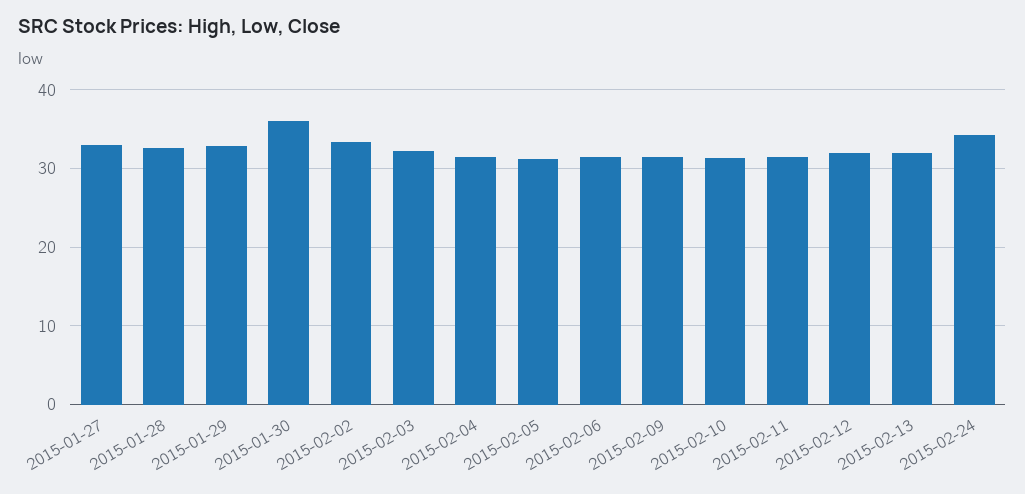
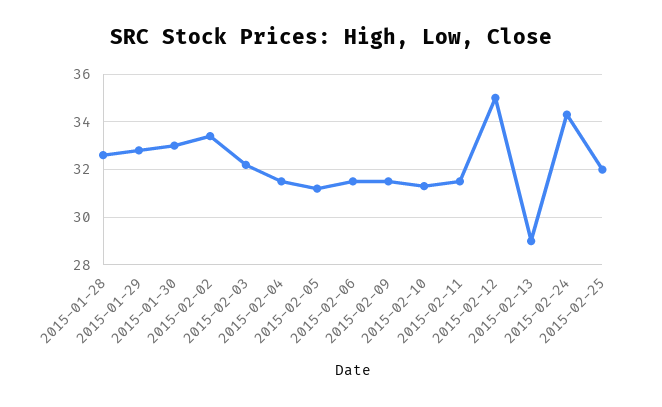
2015-01-27: 33 -> none
2015-01-30: 36 -> 33
2015-02-12: 32 -> 35
2015-02-13: 32 -> 29
2015-02-25: none -> 32

